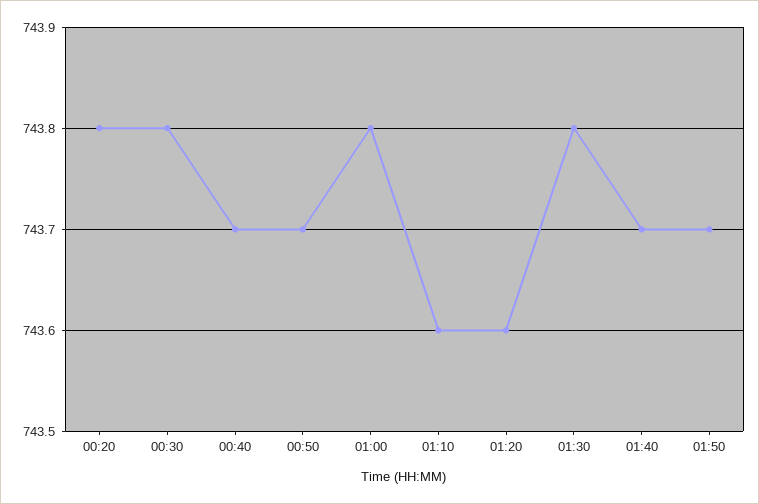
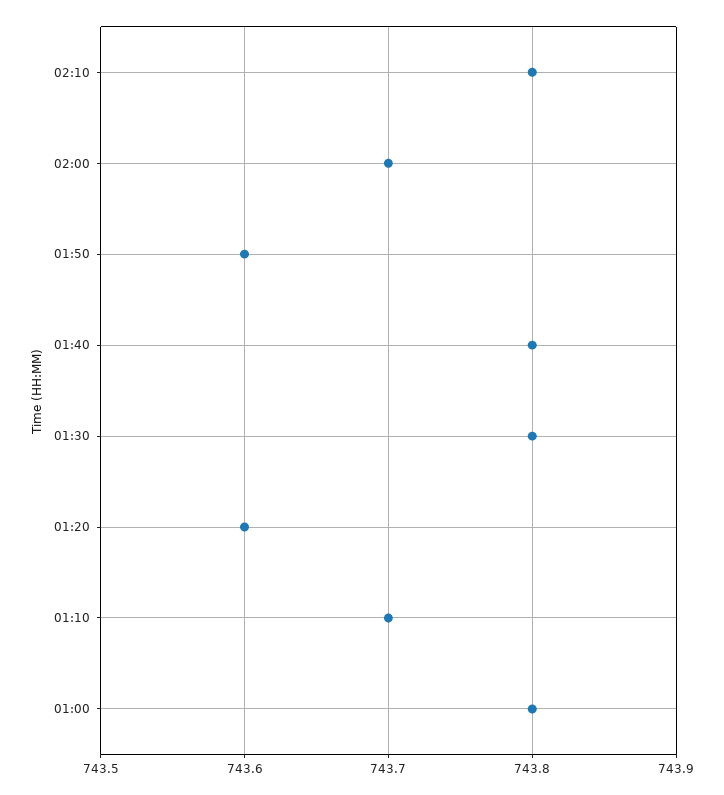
00:20: 743.8 -> none
00:30: 743.8 -> none
00:40: 743.7 -> none
00:50: 743.7 -> none
01:10: 743.6 -> 743.7
01:40: 743.7 -> 743.8
01:50: 743.7 -> 743.6
02:10: none -> 743.8
02:00: none -> 743.7

